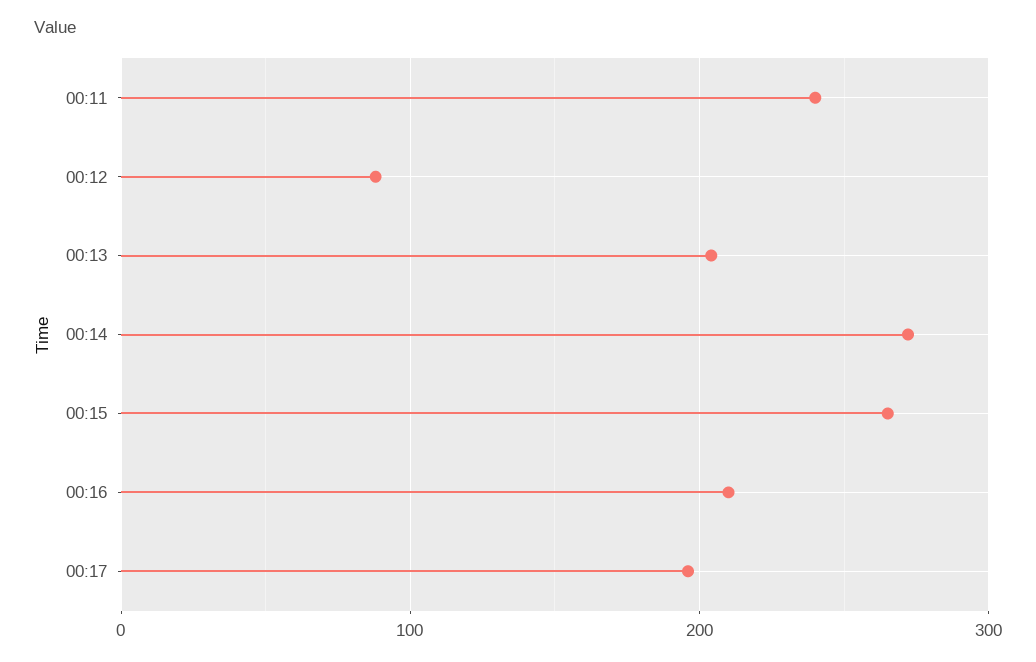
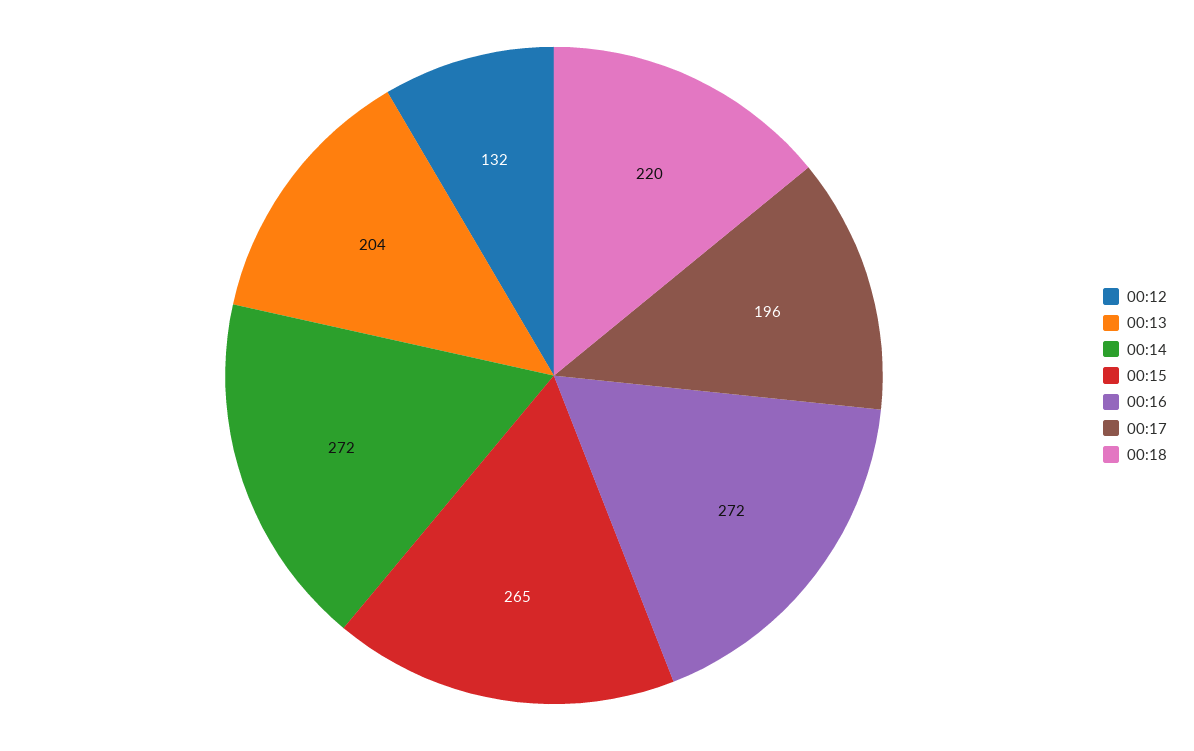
00:11: 240 -> none
00:12: 90 -> 132
00:16: 210 -> 272
00:18: none -> 220

